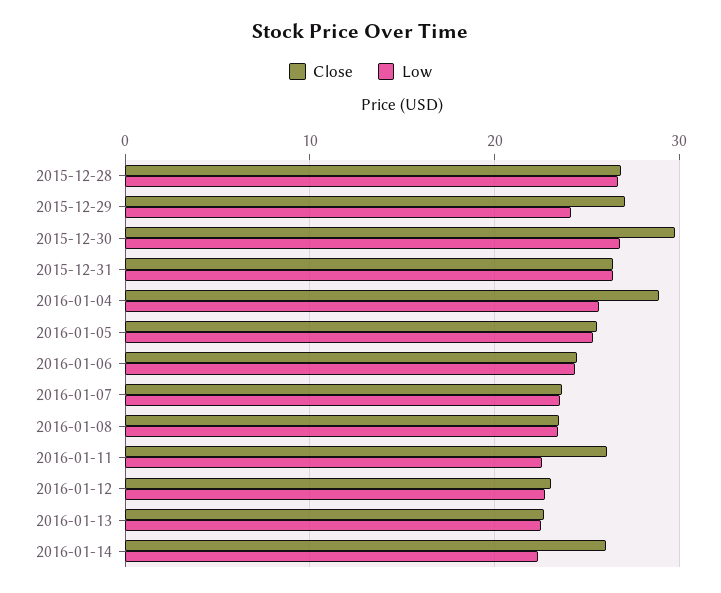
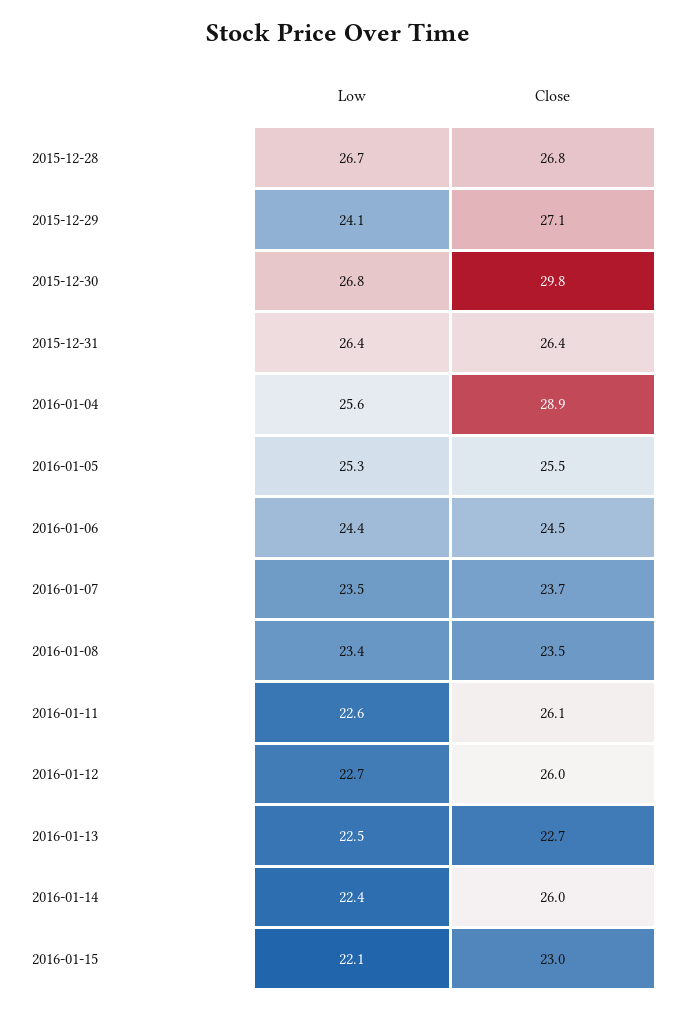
Close, 2016-01-12: 23 -> 26
Low, 2016-01-15: none -> 22.1
Close, 2016-01-15: none -> 23

